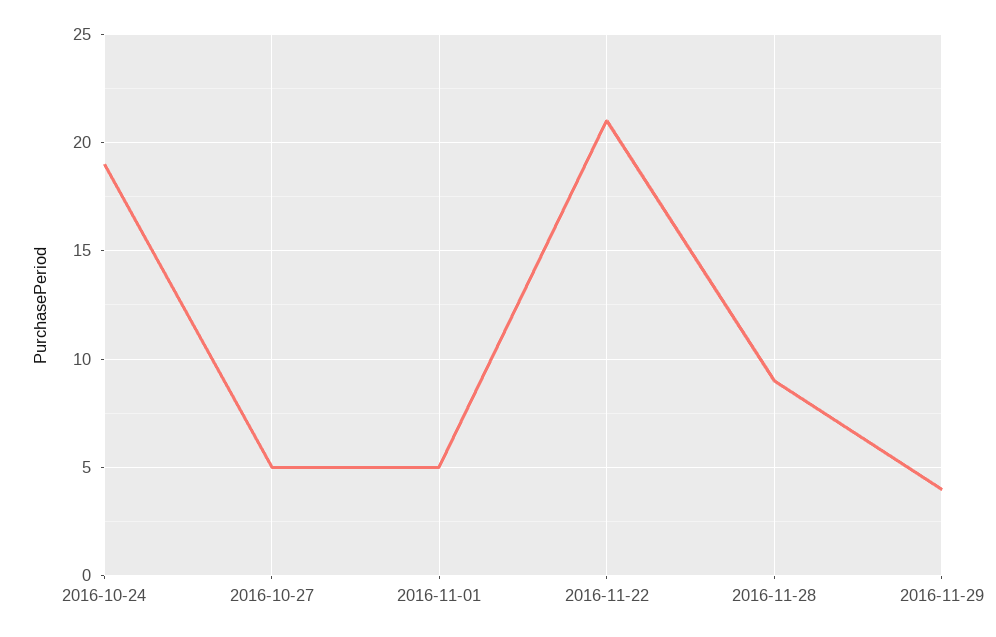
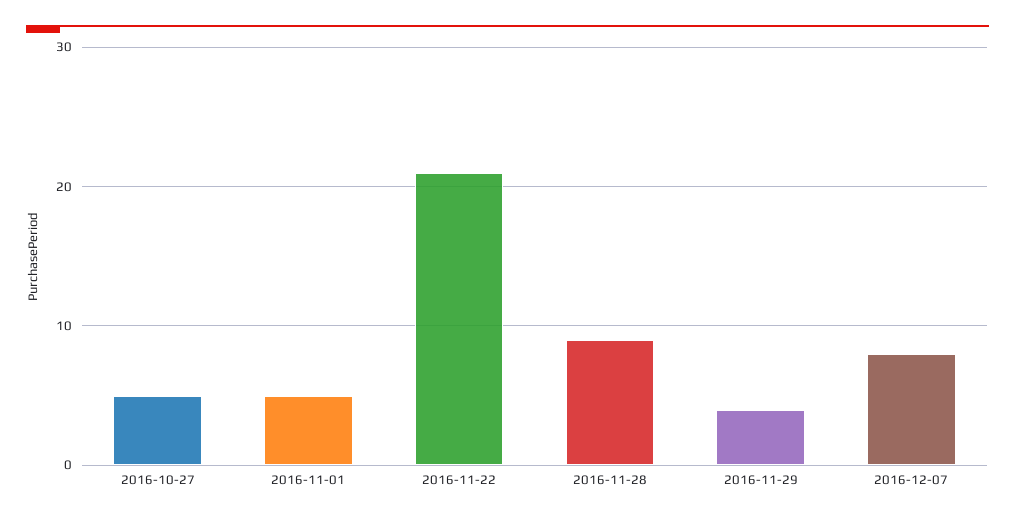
2016-10-24: 19 -> none
2016-12-07: none -> 8

